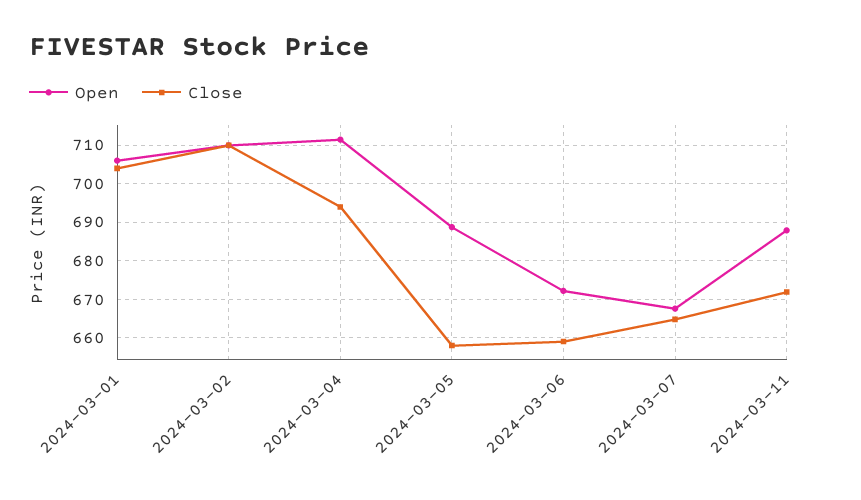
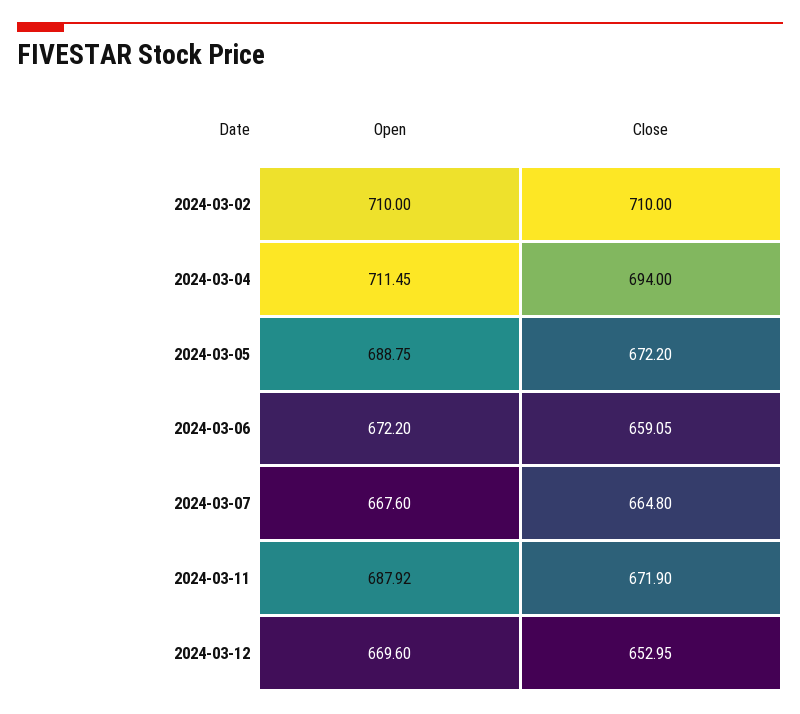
Open, 2024-03-01: 706 -> none
Close, 2024-03-01: 704 -> none
Close, 2024-03-05: 658 -> 672.2
Open, 2024-03-12: none -> 669.6
Close, 2024-03-12: none -> 652.95

